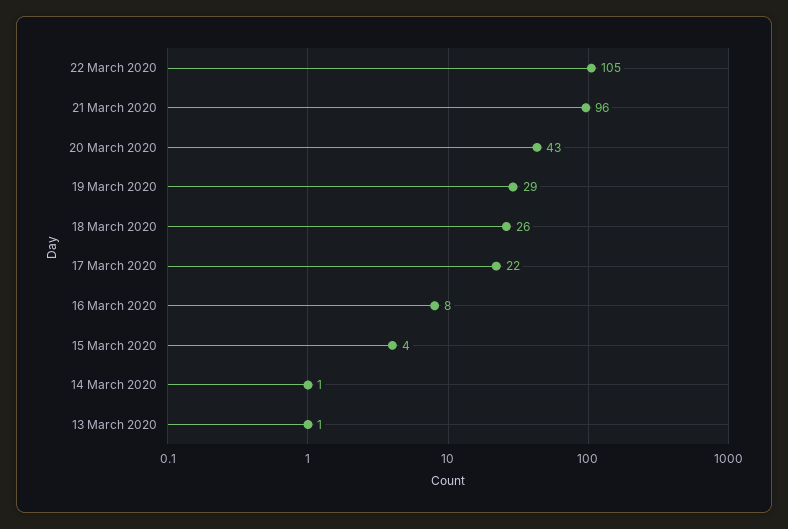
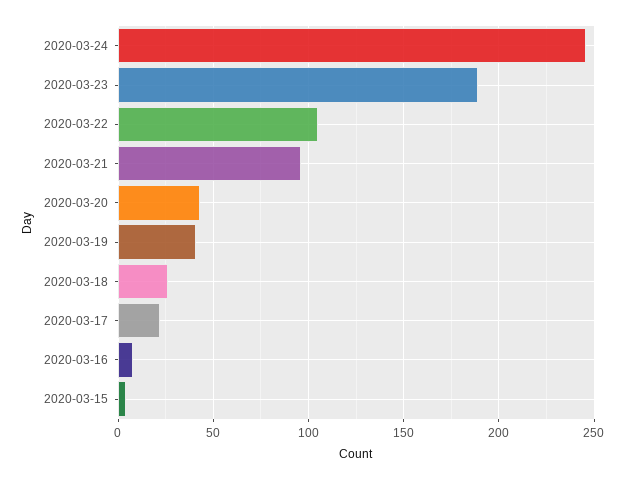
19 March 2020: 29 -> 40
14 March 2020: 1 -> none
13 March 2020: 1 -> none
2020-03-24: none -> 245
2020-03-23: none -> 190

